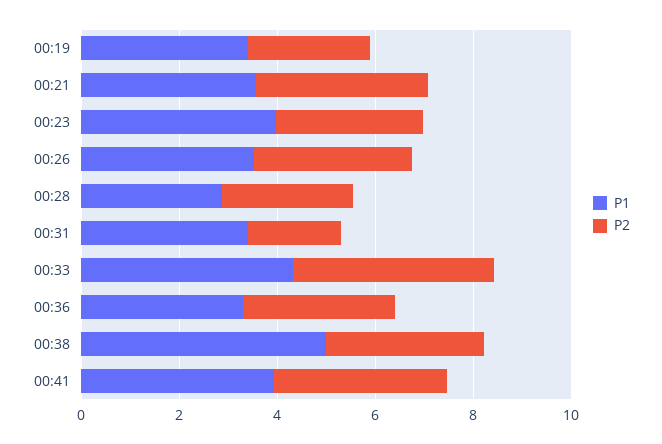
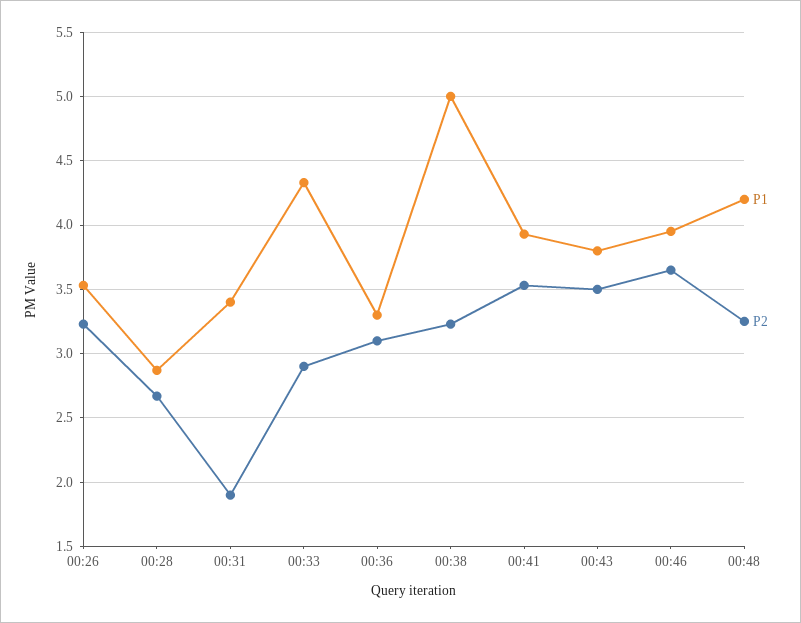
P1, 00:19: 3.5 -> none
P2, 00:19: 2.5 -> none
P1, 00:21: 3.5 -> none
P2, 00:21: 3.5 -> none
P1, 00:23: 4 -> none
P2, 00:23: 3 -> none
P2, 00:33: 4 -> 2.9
P1, 00:43: none -> 3.8
P2, 00:43: none -> 3.5
P1, 00:46: none -> 3.95
P2, 00:46: none -> 3.65
P1, 00:48: none -> 4.2
P2, 00:48: none -> 3.25

